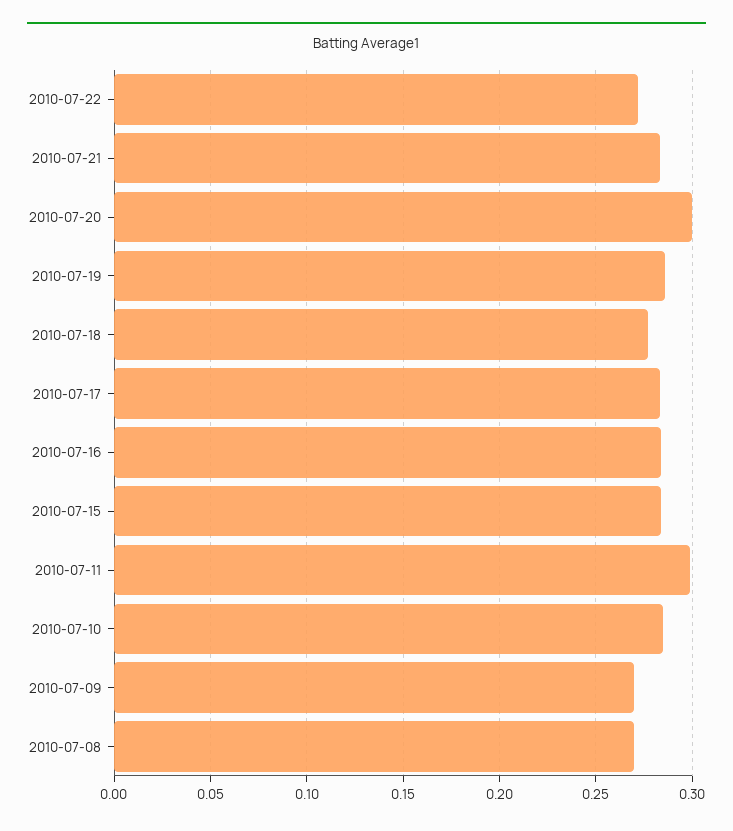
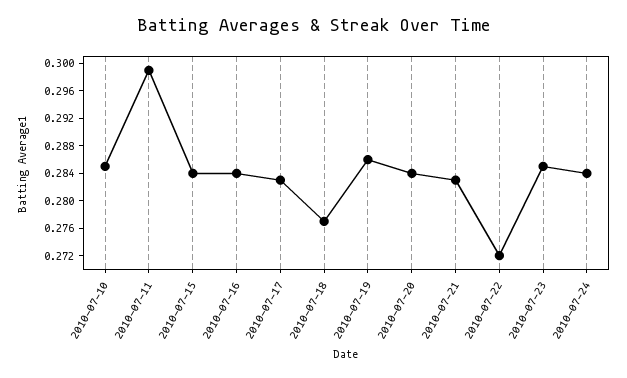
2010-07-20: 0.3 -> 0.284
2010-07-09: 0.27 -> none
2010-07-08: 0.27 -> none
2010-07-23: none -> 0.284
2010-07-24: none -> 0.284

